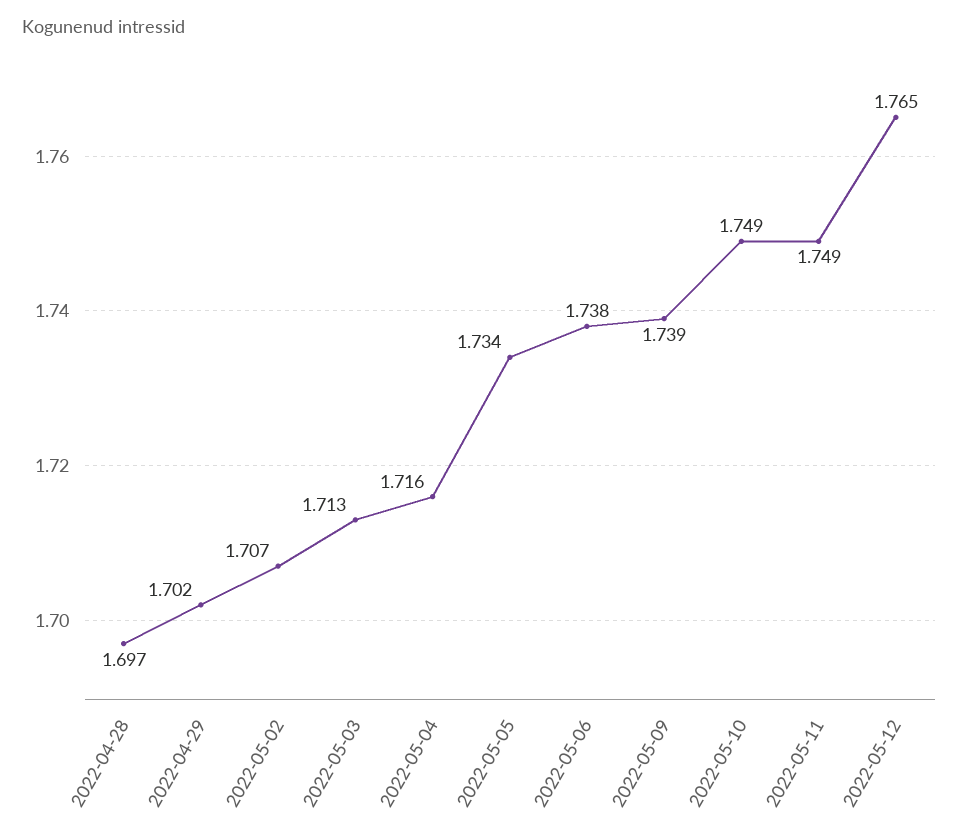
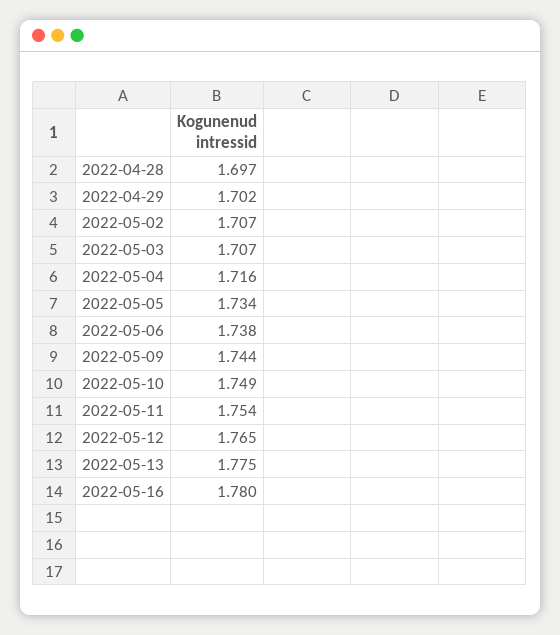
2022-05-03: 1.713 -> 1.707
2022-05-09: 1.739 -> 1.744
2022-05-11: 1.749 -> 1.754
2022-05-13: none -> 1.775
2022-05-16: none -> 1.78

